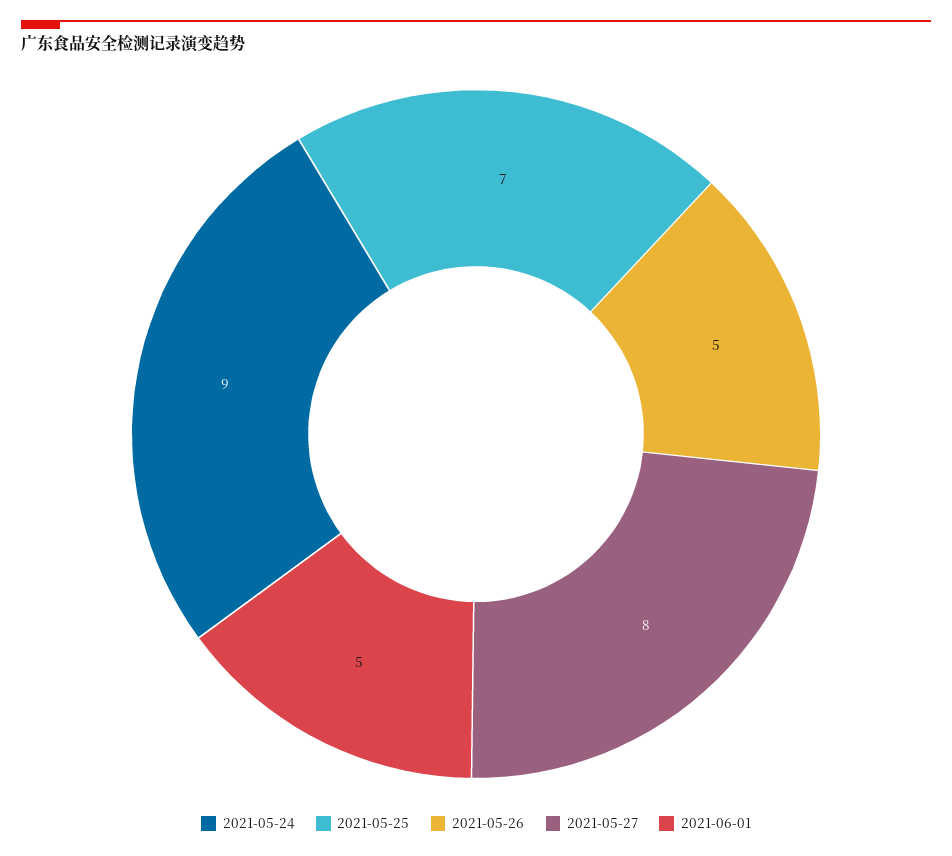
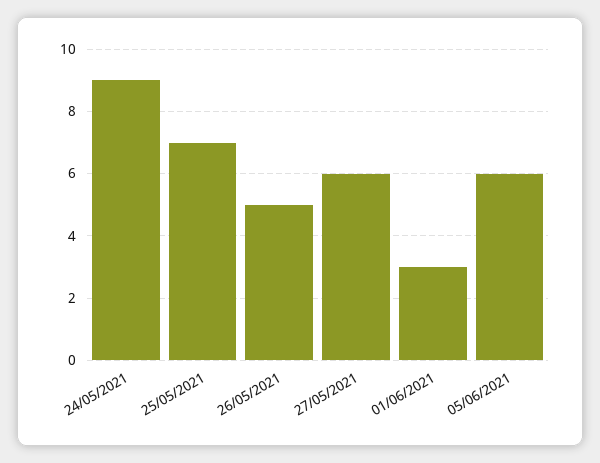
2021-05-27: 8 -> 6
2021-06-01: 5 -> 3
05/06/2021: none -> 6

